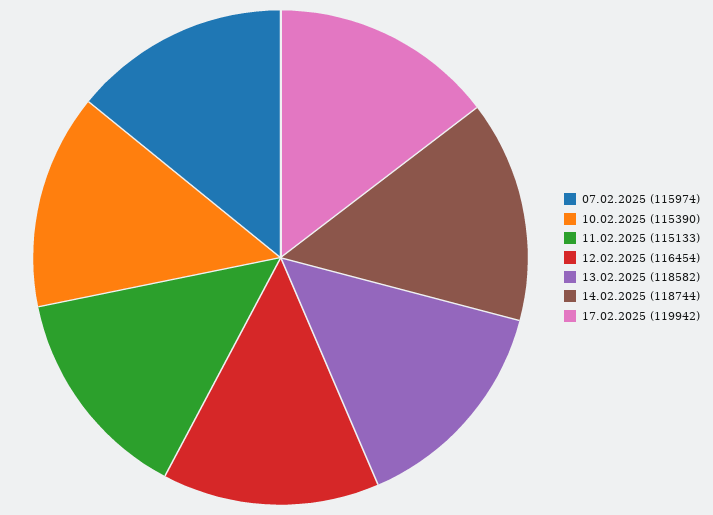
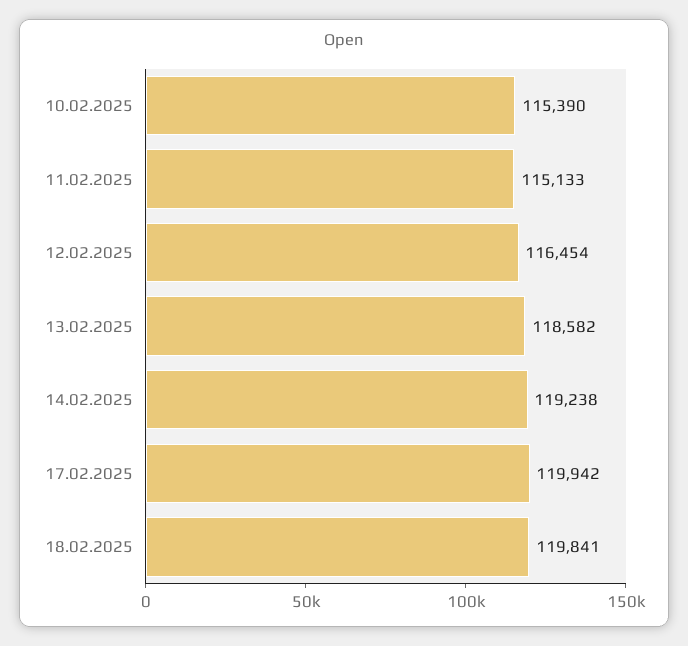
07.02.2025: 115974 -> none
14.02.2025: 118744 -> 119238
18.02.2025: none -> 119841

